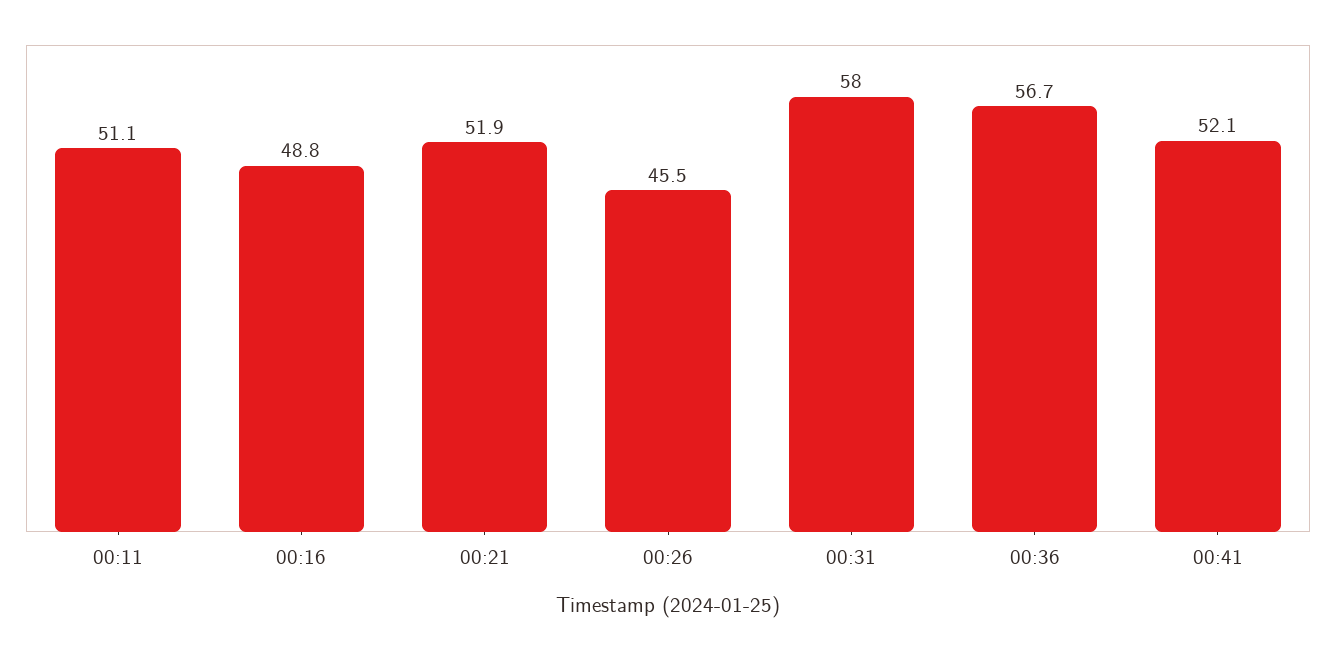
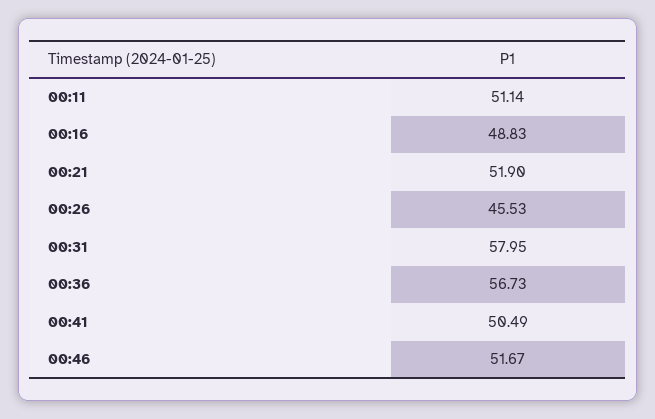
00:41: 52.1 -> 50.49
00:46: none -> 51.67

